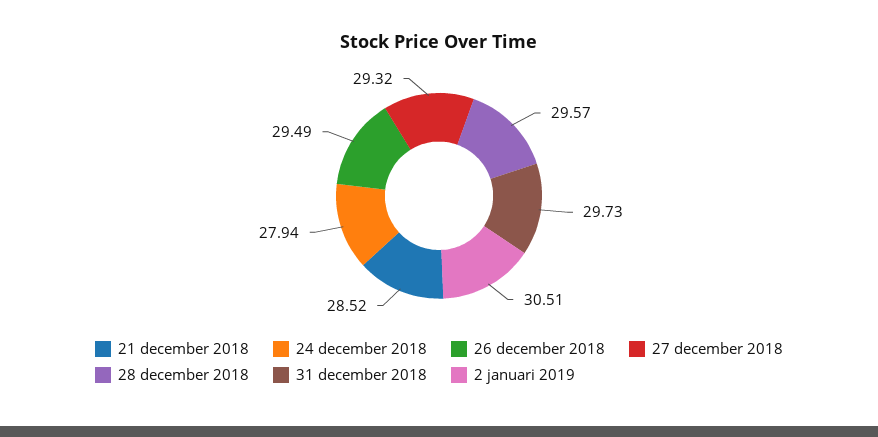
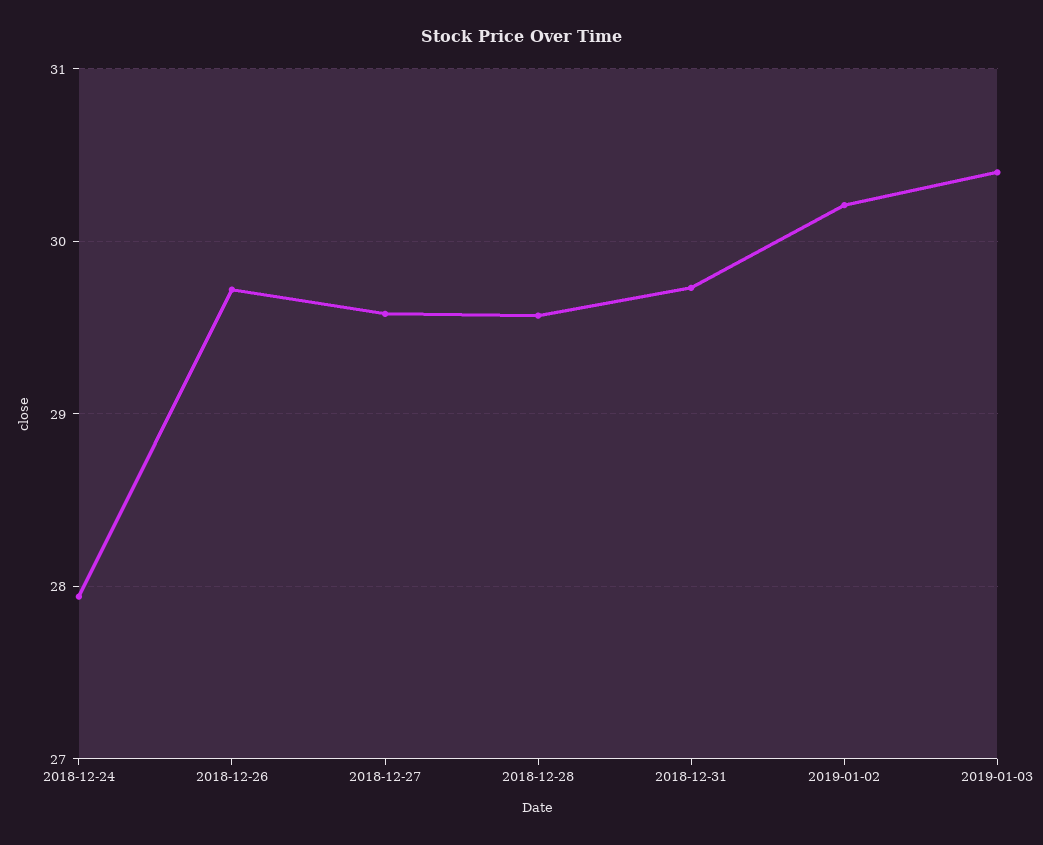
21 december 2018: 28.52 -> none
26 december 2018: 29.49 -> 29.7
27 december 2018: 29.32 -> 29.6
2 januari 2019: 30.51 -> 30.2
2019-01-03: none -> 30.4

